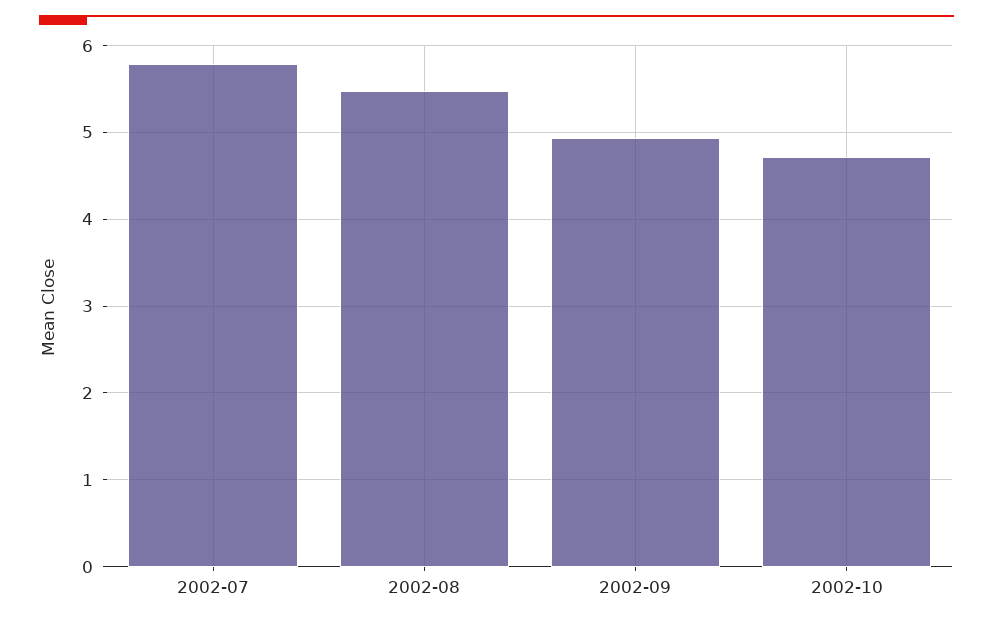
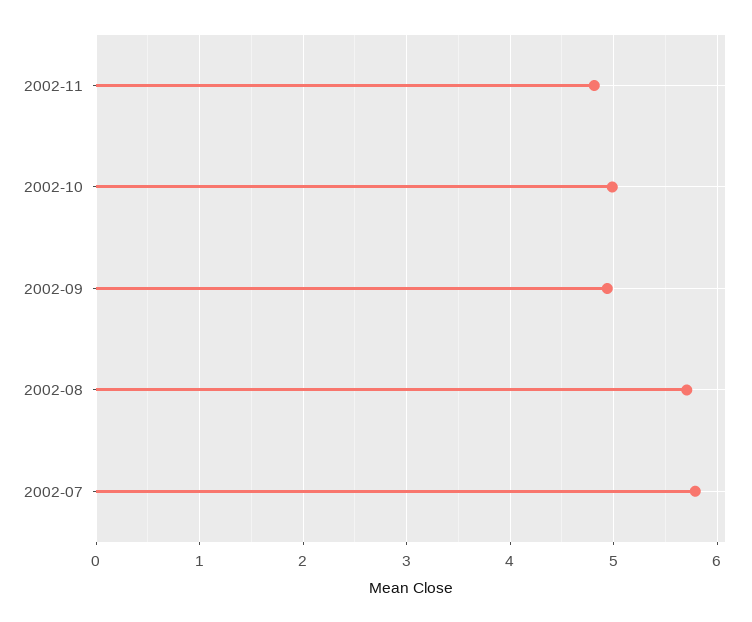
2002-08: 5.5 -> 5.7
2002-10: 4.7 -> 5
2002-11: none -> 4.8

